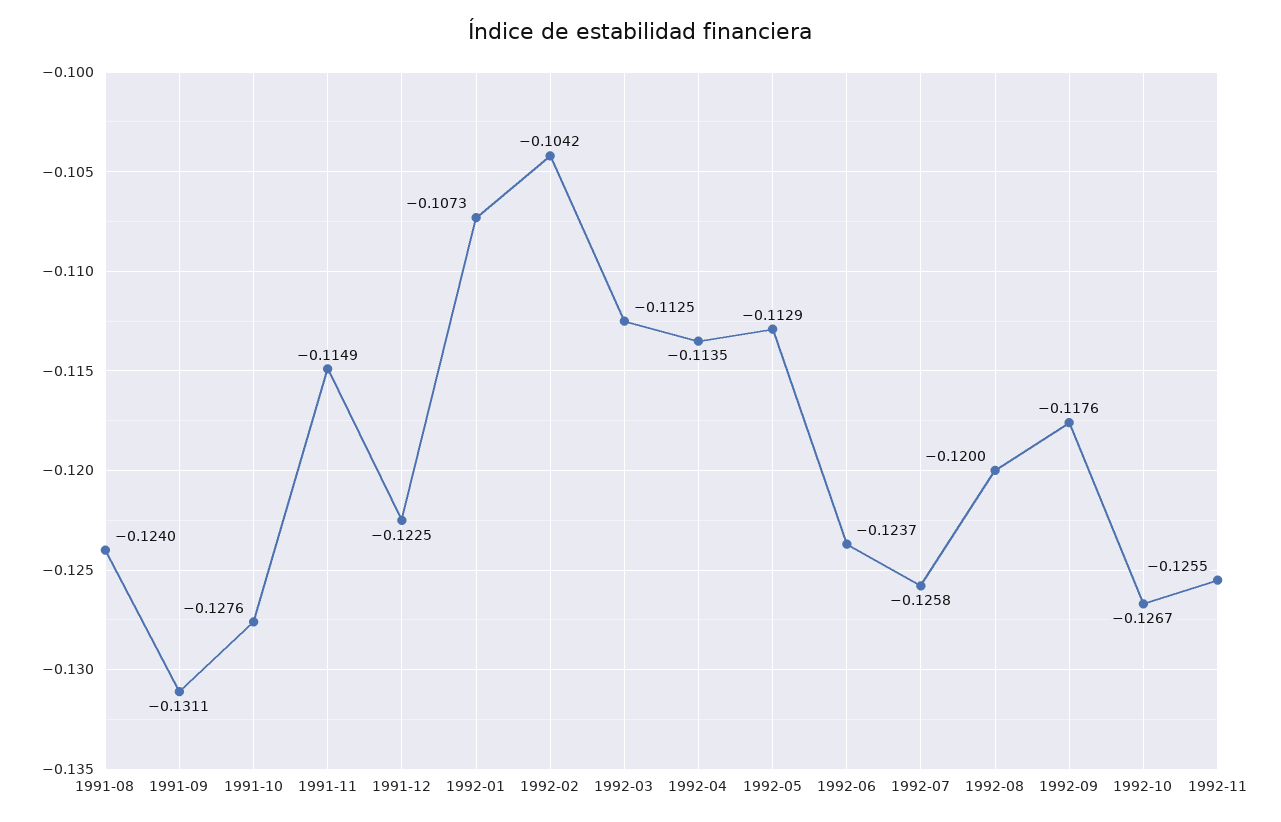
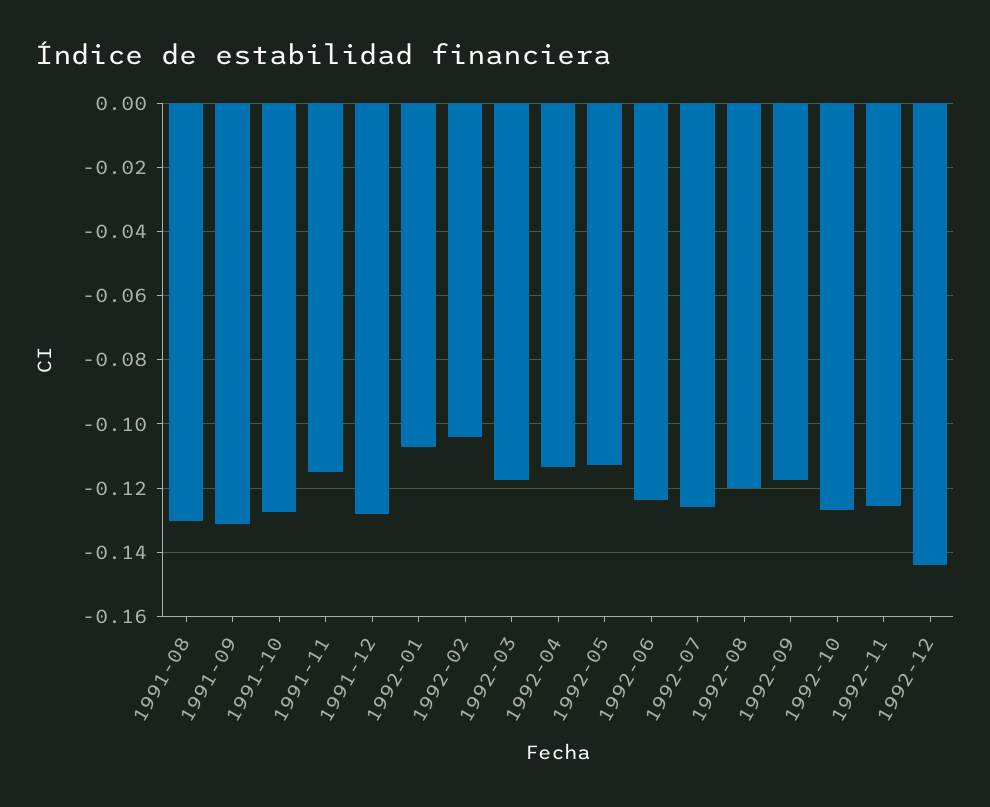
1991-08: -0.124 -> -0.13
1991-12: -0.1225 -> -0.128
1992-03: -0.1125 -> -0.118
1992-12: none -> -0.144

